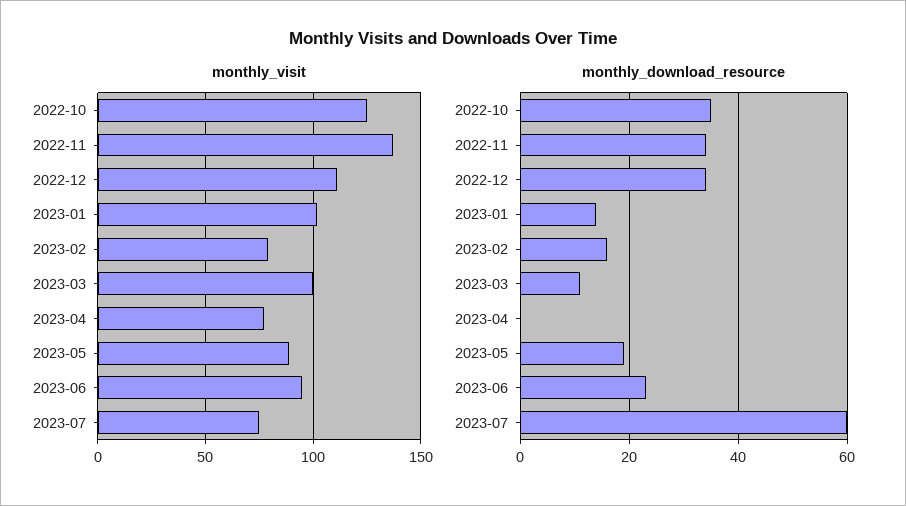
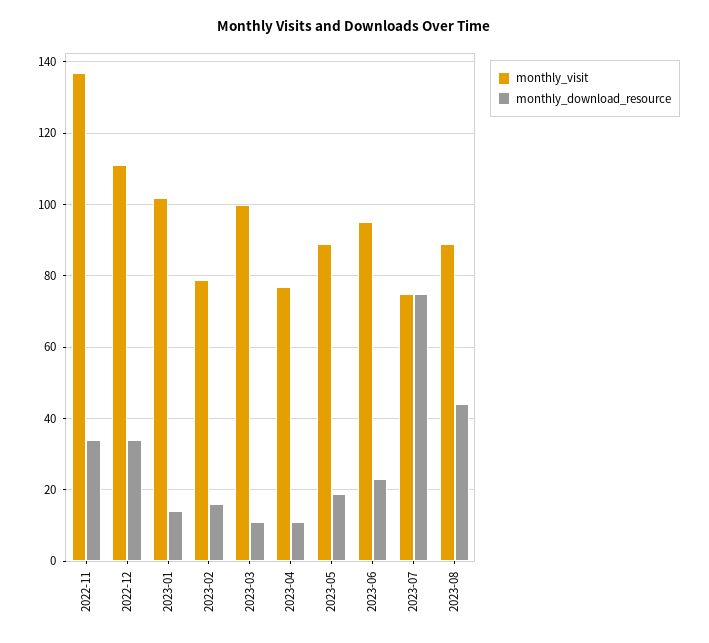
monthly_visit, 2022-10: 125 -> none
monthly_download_resource, 2022-10: 35 -> none
monthly_download_resource, 2023-04: 0 -> 10
monthly_download_resource, 2023-07: 60 -> 75
monthly_visit, 2023-08: none -> 90
monthly_download_resource, 2023-08: none -> 45

